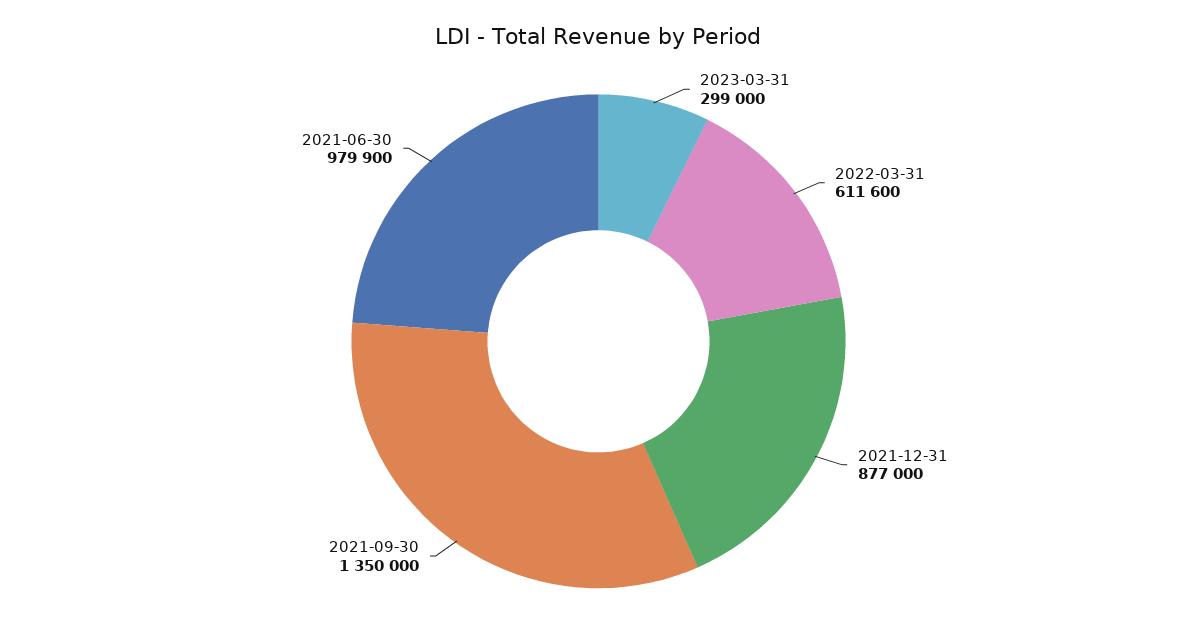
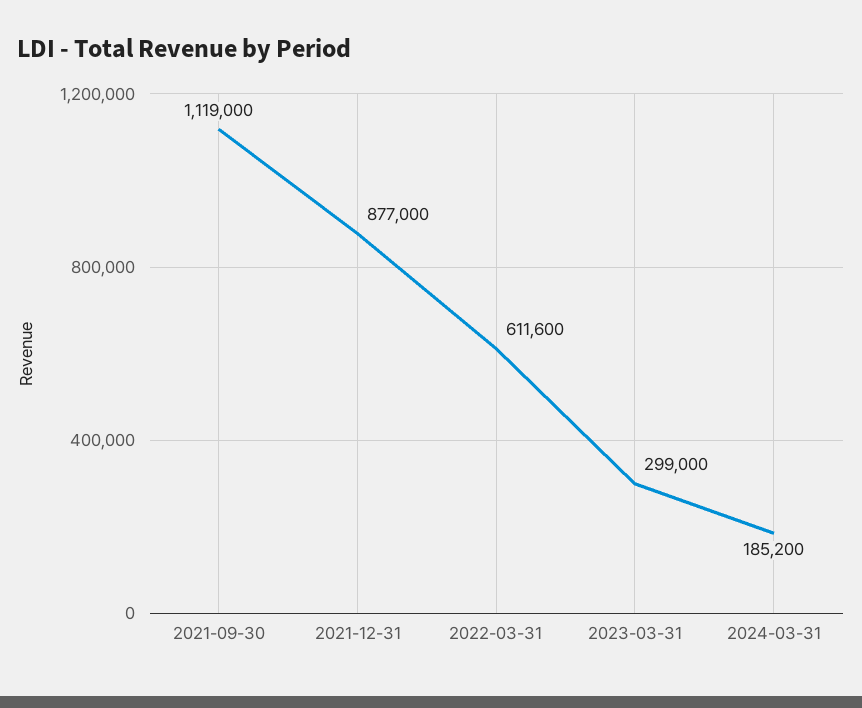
2021-09-30: 1350000 -> 1119000
2021-06-30: 979900 -> none
2024-03-31: none -> 185200

